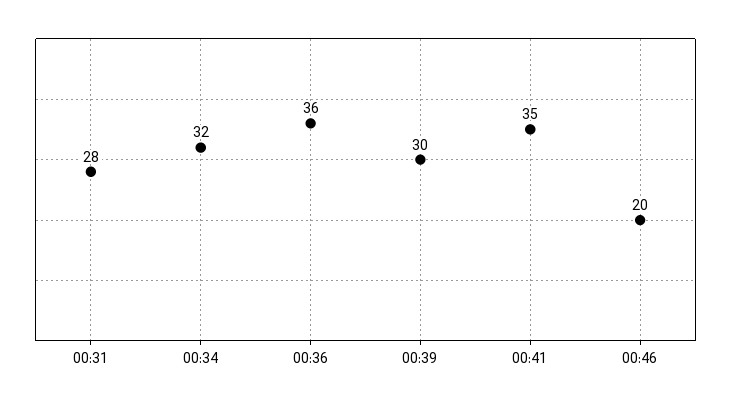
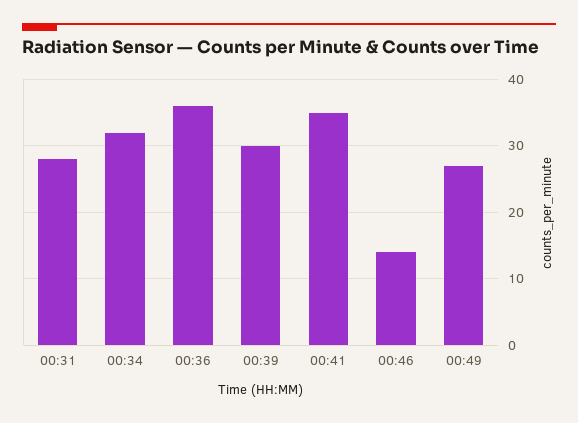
00:46: 20 -> 14
00:49: none -> 27

